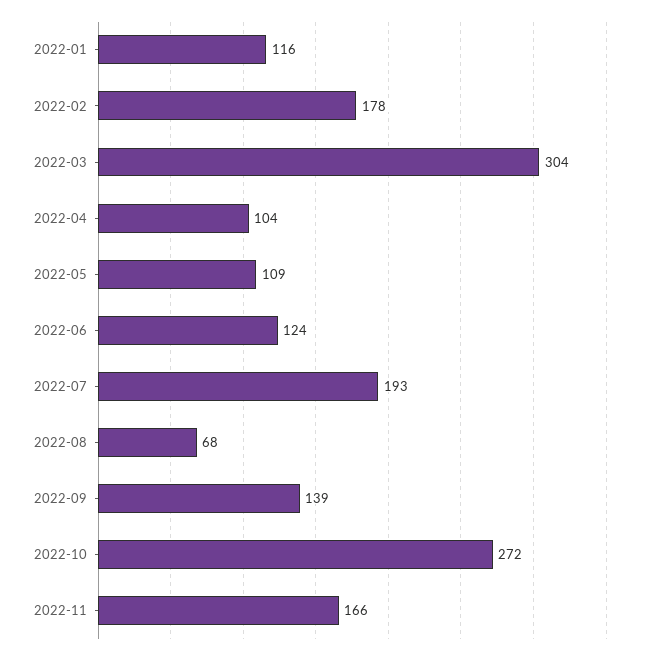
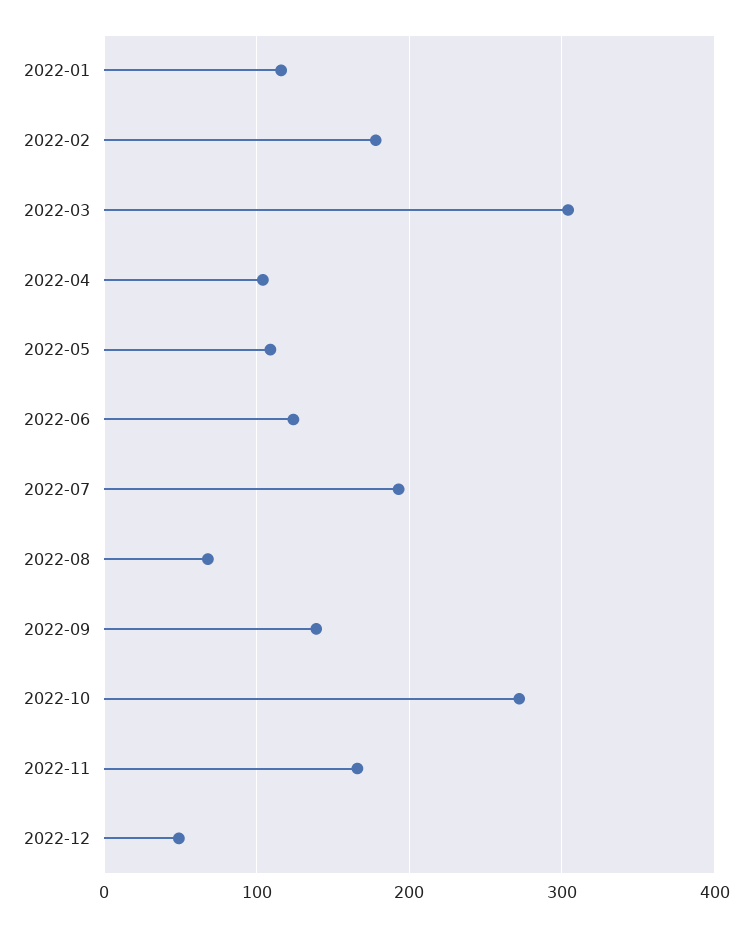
2022-12: none -> 50

